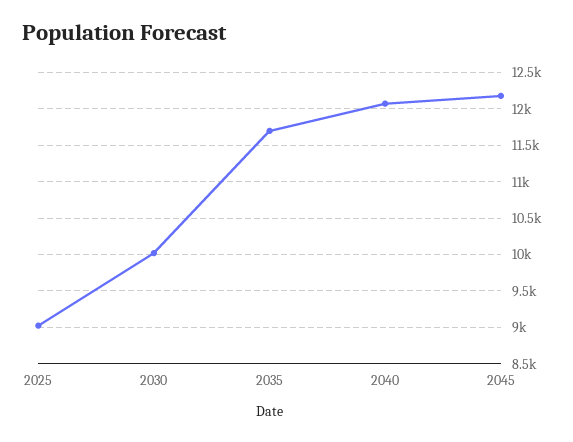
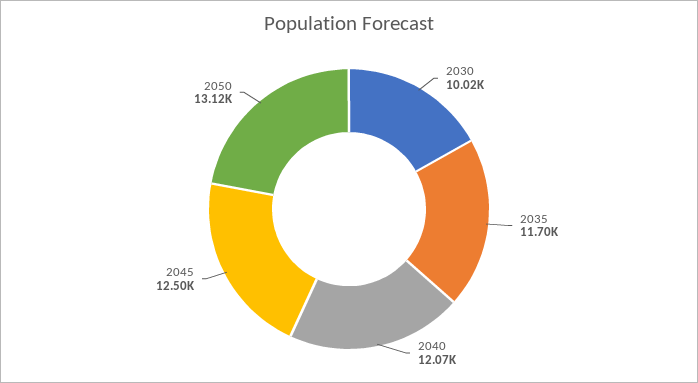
2025: 9000 -> none
2045: 12200 -> 12500
2050: none -> 13120

